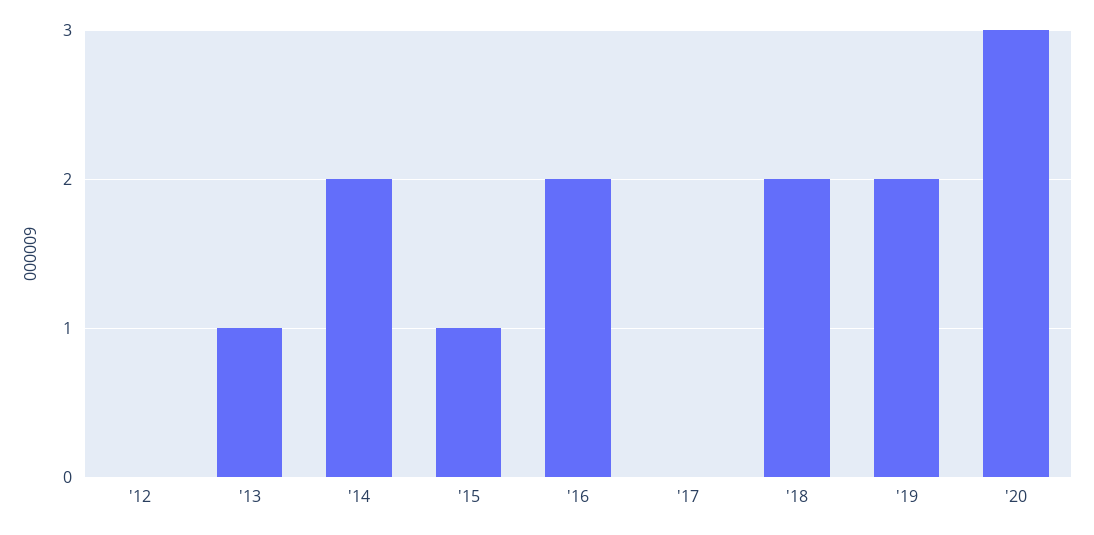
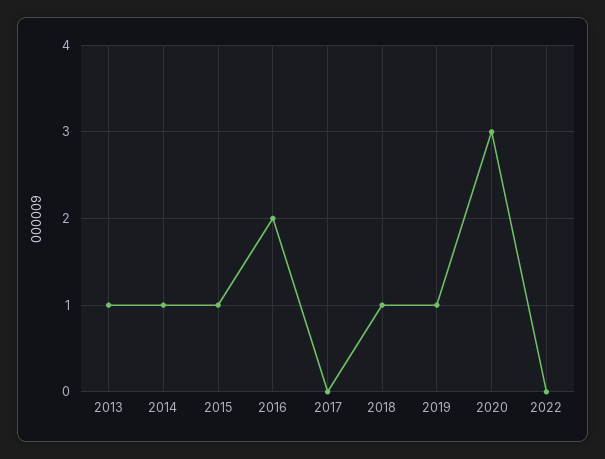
'12: 0 -> none
'14: 2 -> 1
'18: 2 -> 1
'19: 2 -> 1
2022: none -> 0

